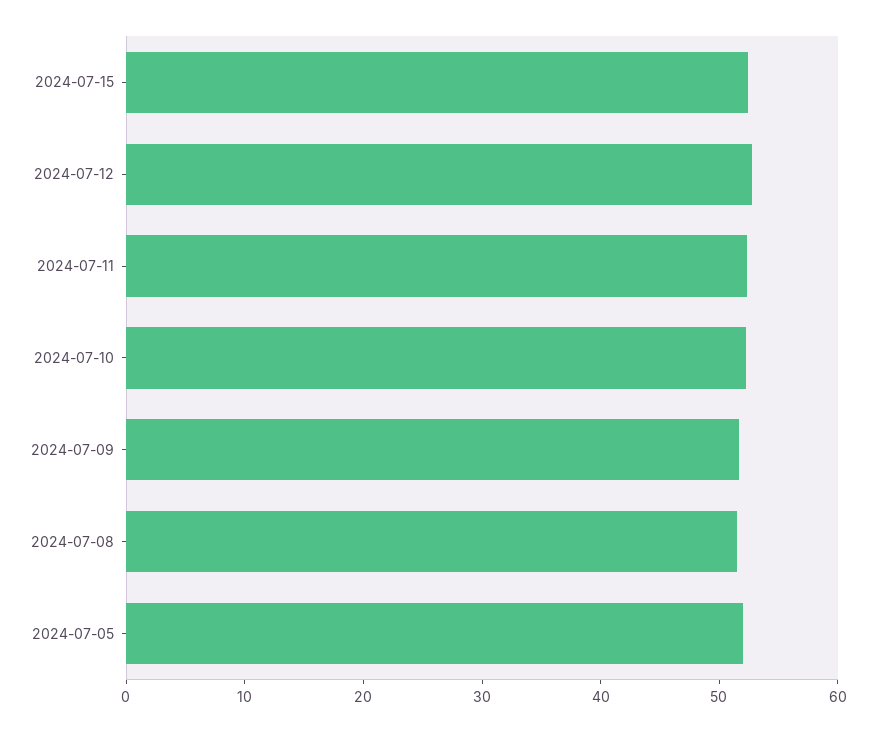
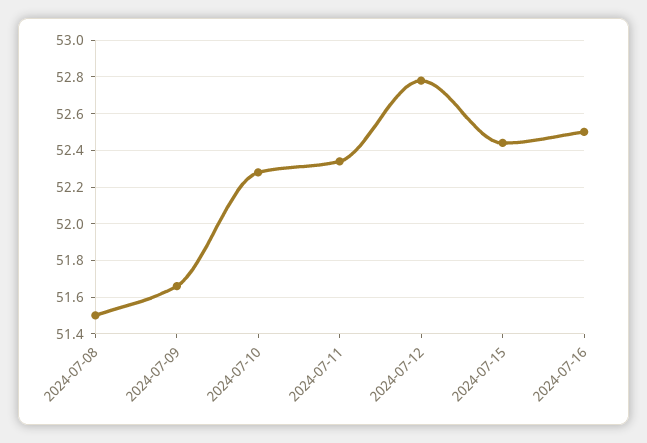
2024-07-05: 52 -> none
2024-07-16: none -> 52.5

